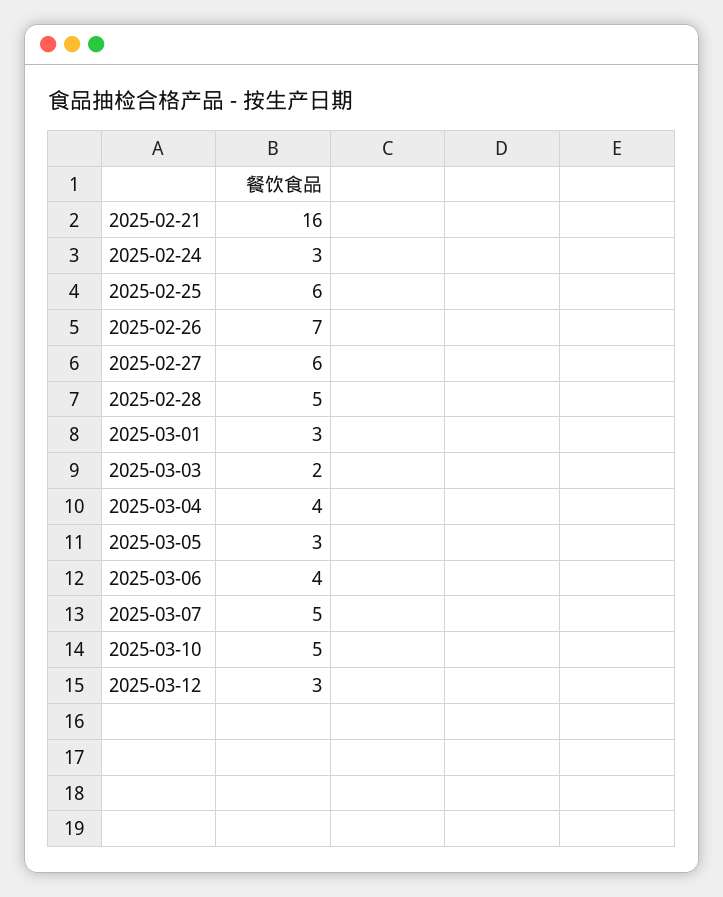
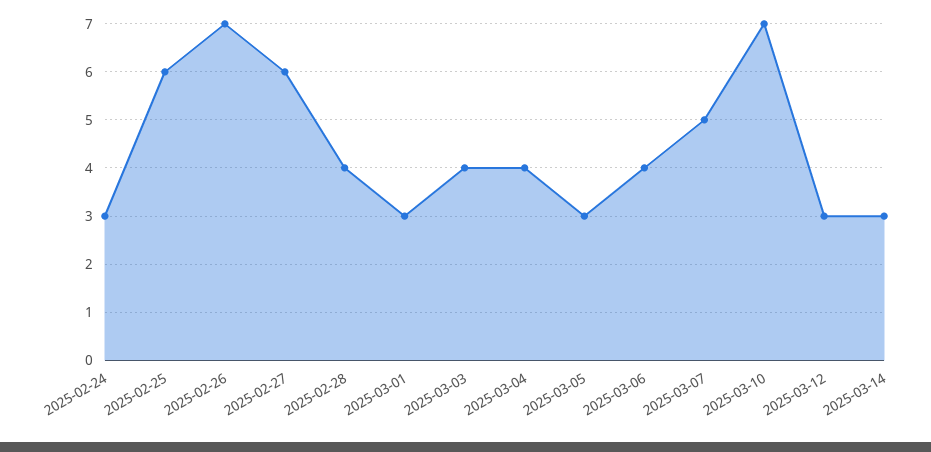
2025-02-21: 16 -> none
2025-02-28: 5 -> 4
2025-03-03: 2 -> 4
2025-03-10: 5 -> 7
2025-03-14: none -> 3

